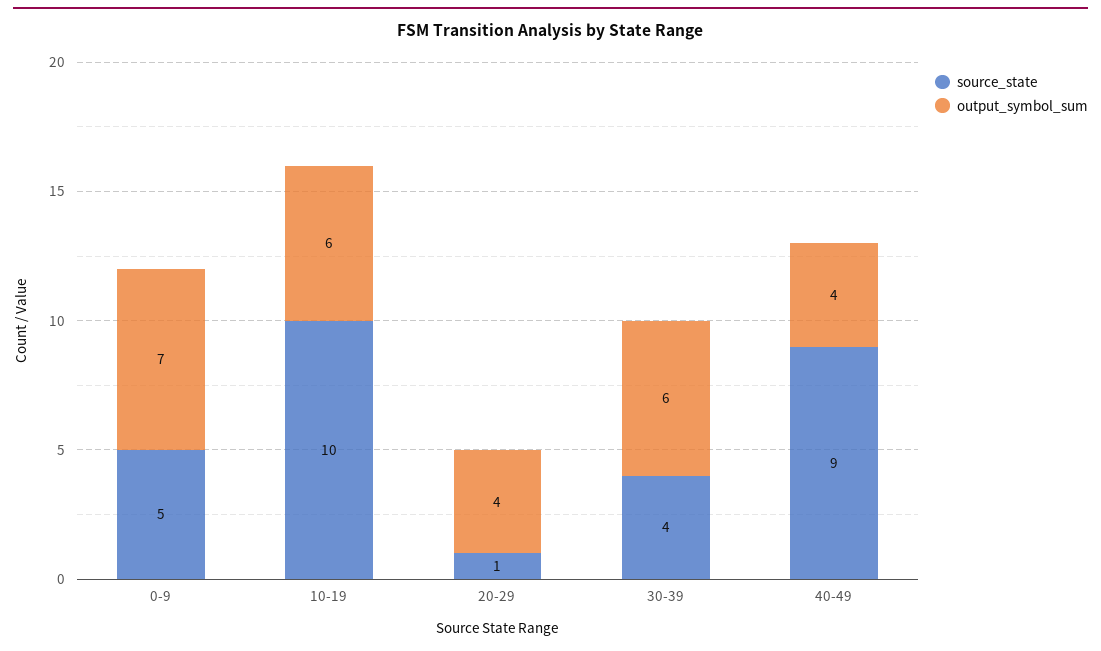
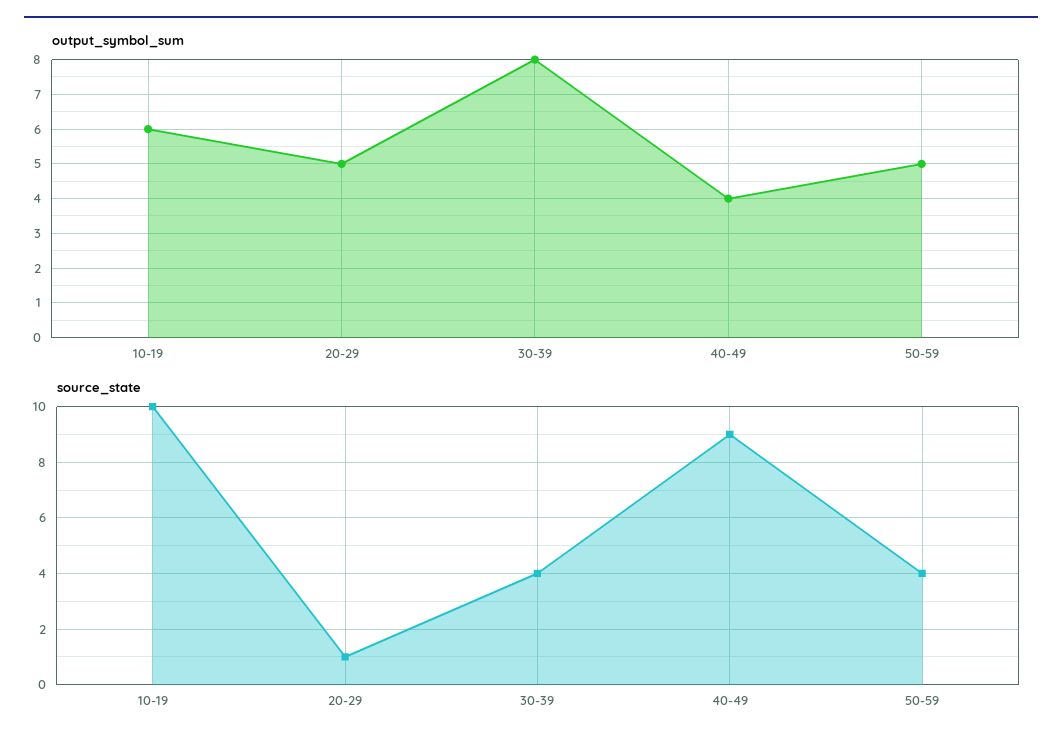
source_state, 0-9: 5 -> none
output_symbol_sum, 0-9: 7 -> none
output_symbol_sum, 20-29: 4 -> 5
output_symbol_sum, 30-39: 6 -> 8
output_symbol_sum, 50-59: none -> 5
source_state, 50-59: none -> 4

